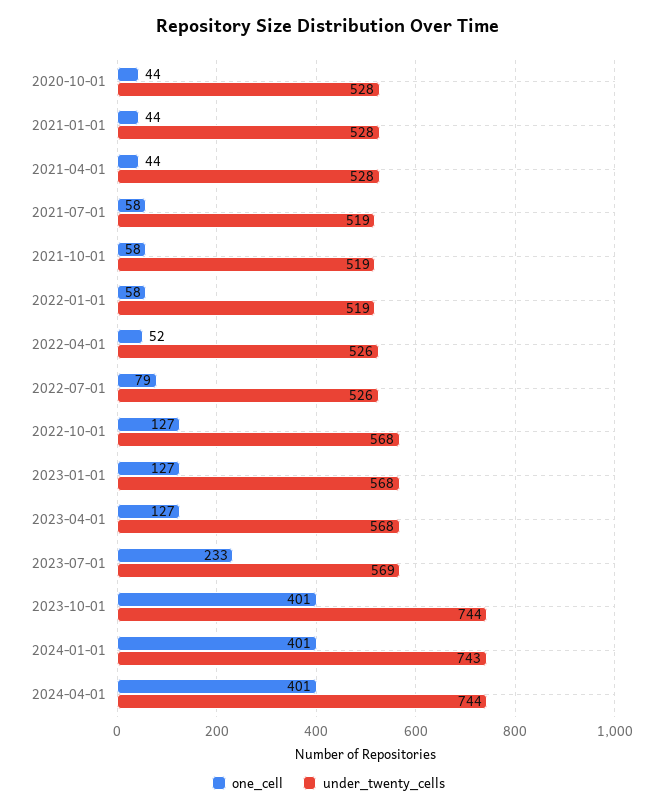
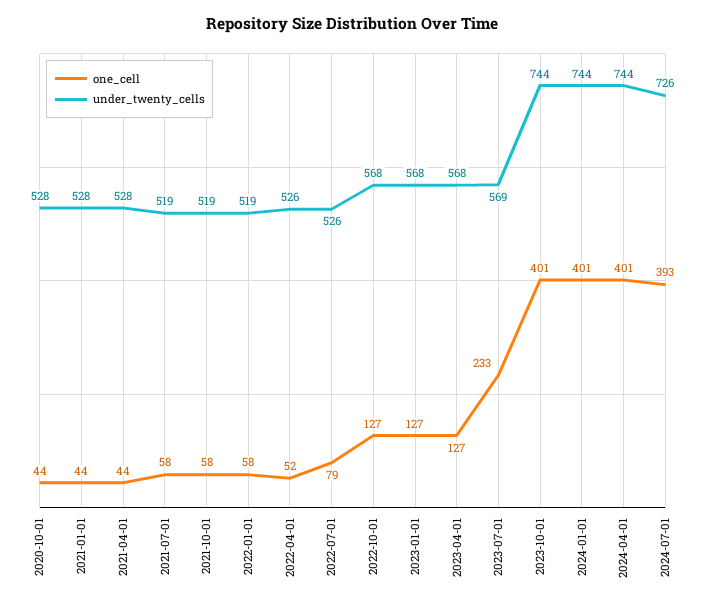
under_twenty_cells, 2024-01-01: 743 -> 744
one_cell, 2024-07-01: none -> 393
under_twenty_cells, 2024-07-01: none -> 726

